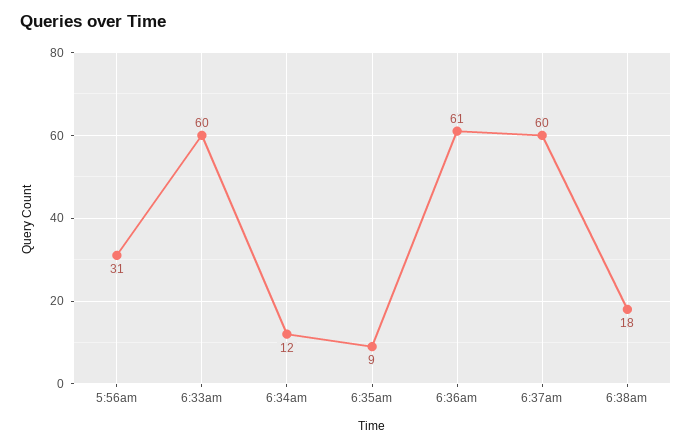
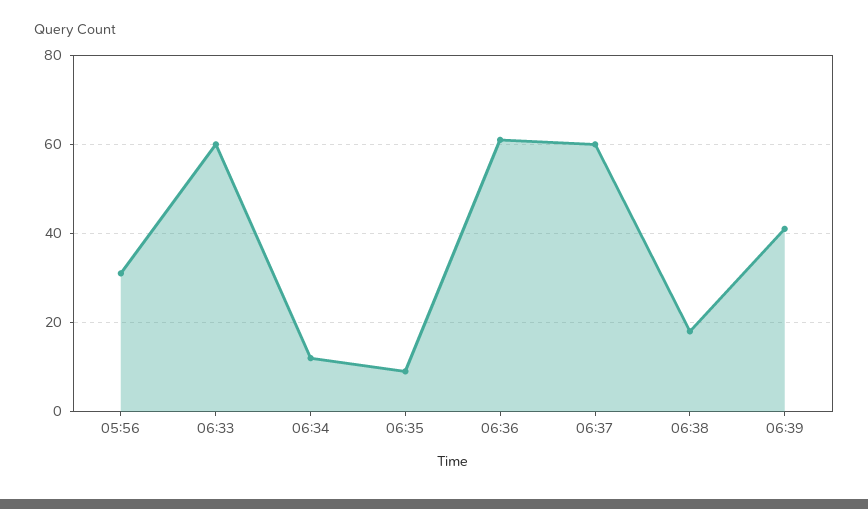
06:39: none -> 40

